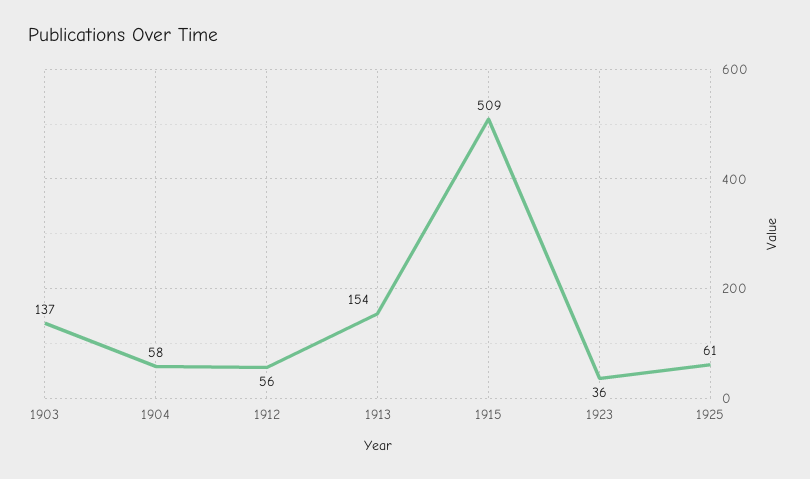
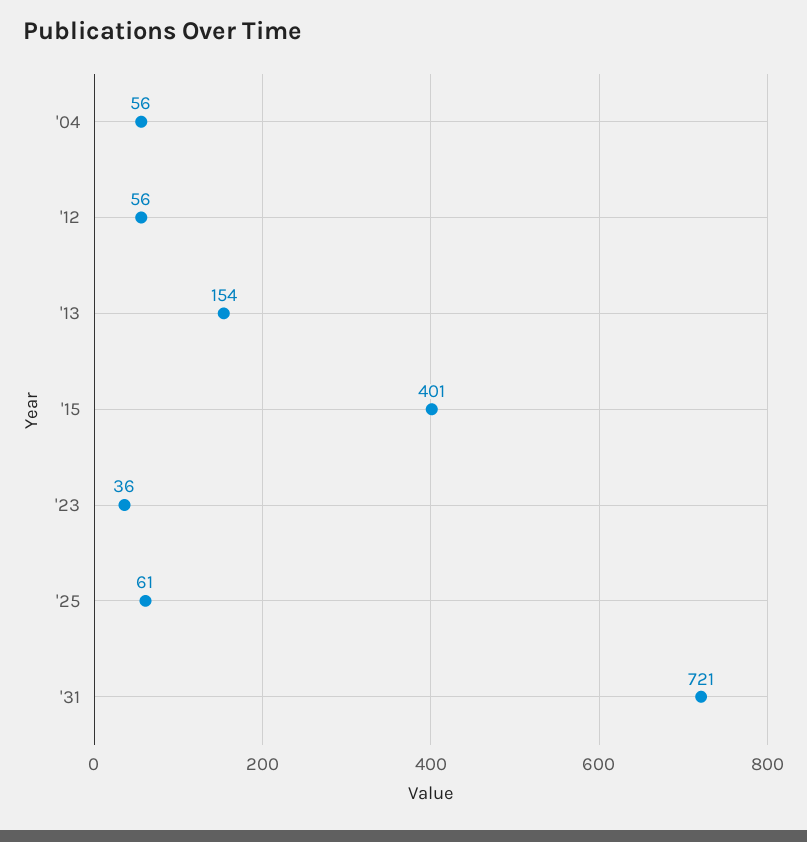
1903: 137 -> none
1904: 58 -> 56
1915: 509 -> 401
'31: none -> 721

